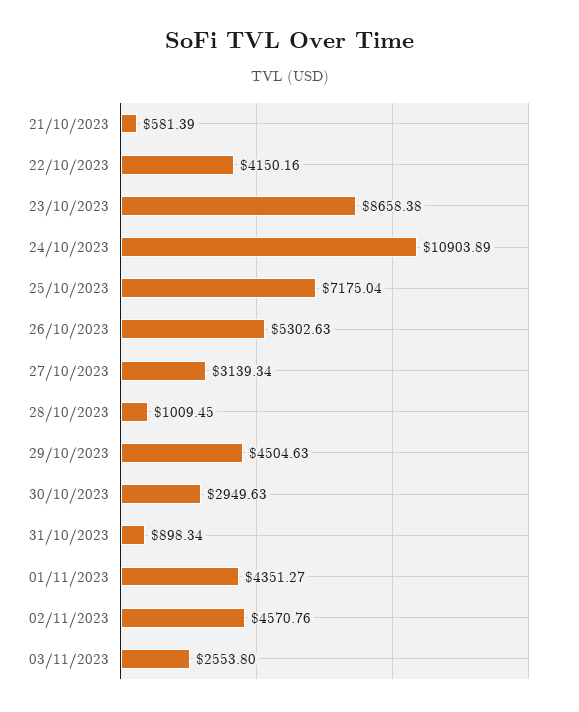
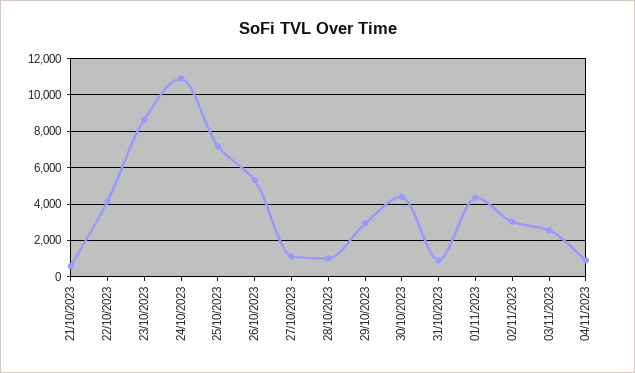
27/10/2023: 3139.34 -> 1000
29/10/2023: 4504.63 -> 3000
30/10/2023: 2949.63 -> 4500
02/11/2023: 4570.76 -> 3000
04/11/2023: none -> 1000

